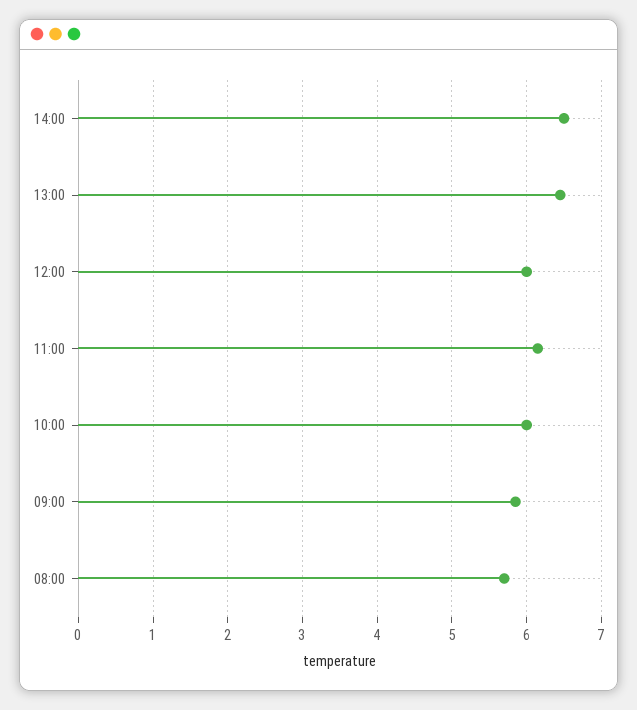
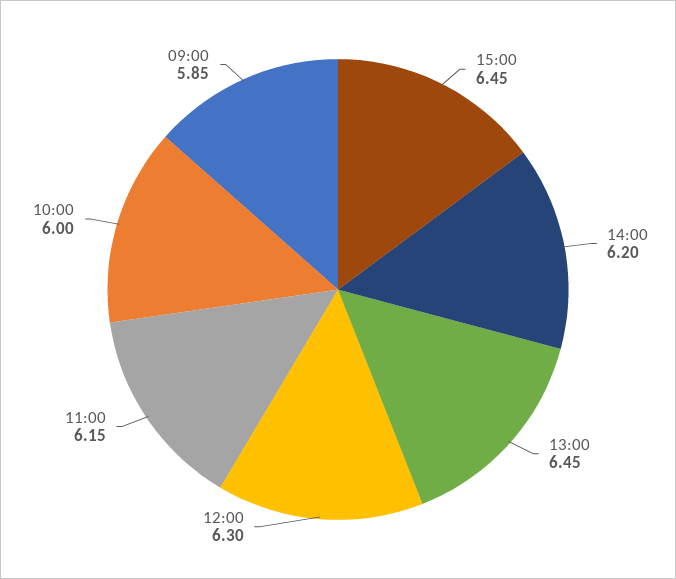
14:00: 6.5 -> 6.2
12:00: 6 -> 6.3
08:00: 5.7 -> none
15:00: none -> 6.45

